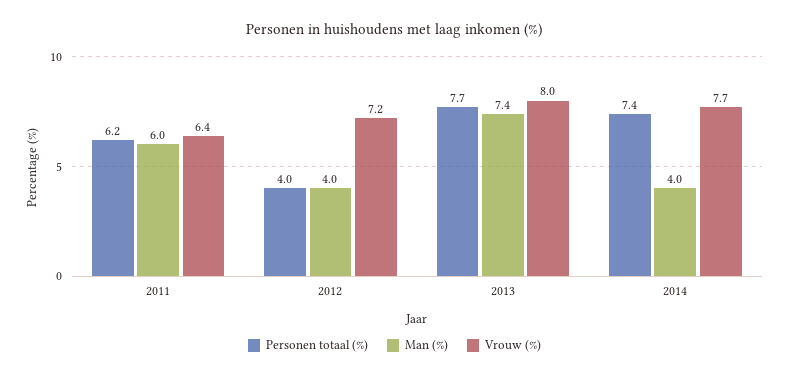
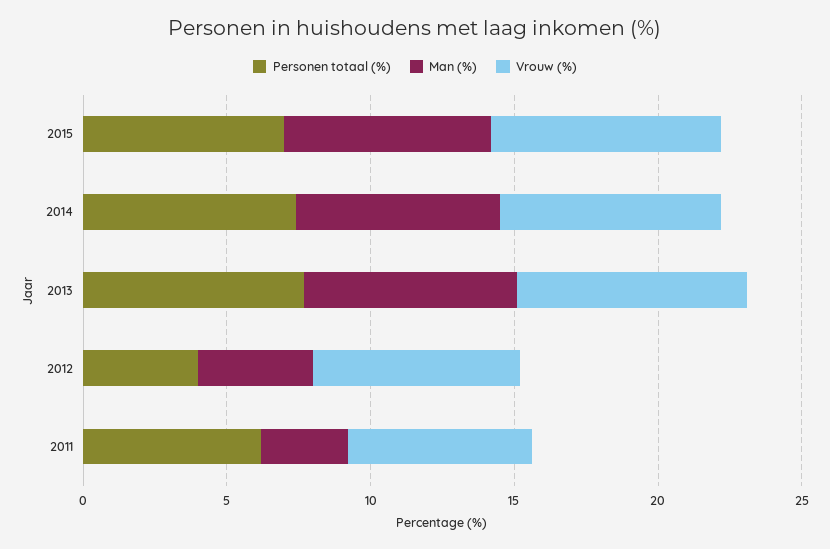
Man (%), 2011: 6 -> 3
Man (%), 2014: 4 -> 7
Personen totaal (%), 2015: none -> 7
Man (%), 2015: none -> 7
Vrouw (%), 2015: none -> 8

